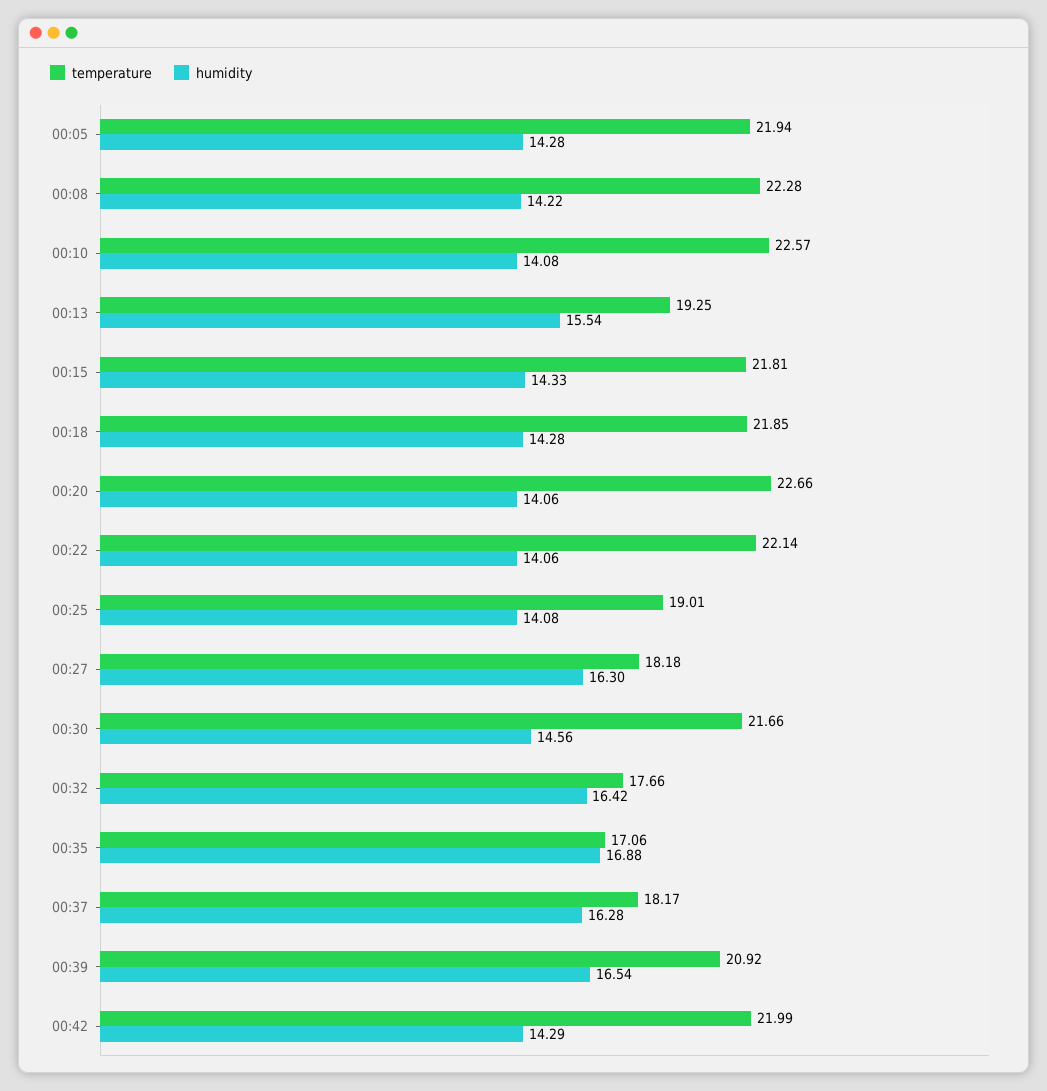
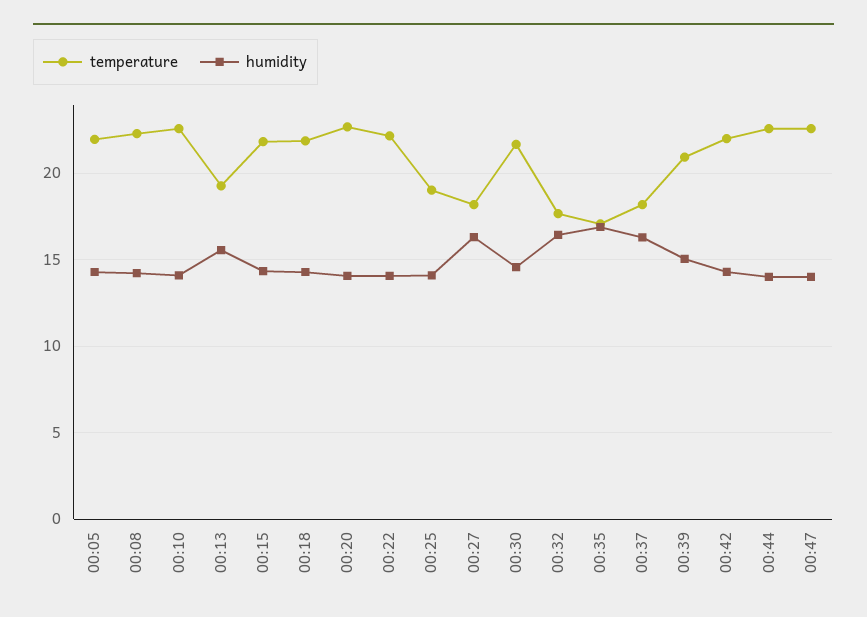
humidity, 00:39: 16.54 -> 15
temperature, 00:44: none -> 22.5
humidity, 00:44: none -> 14
temperature, 00:47: none -> 22.5
humidity, 00:47: none -> 14

